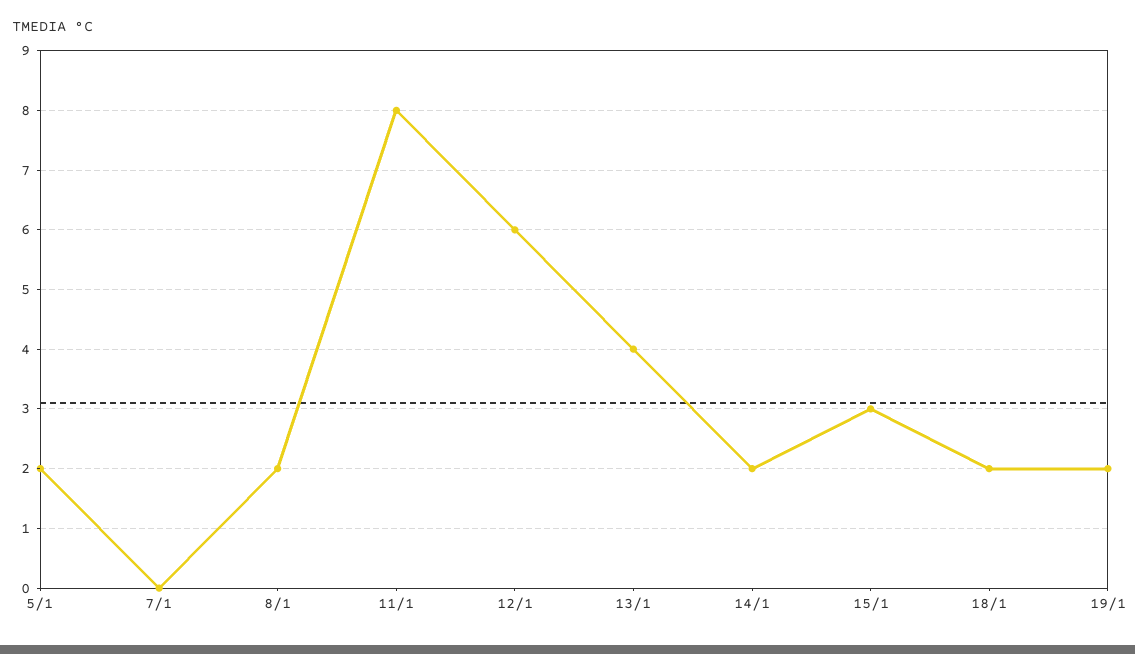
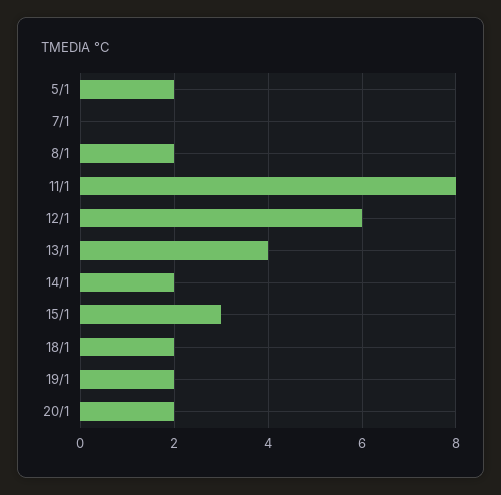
20/1: none -> 2

